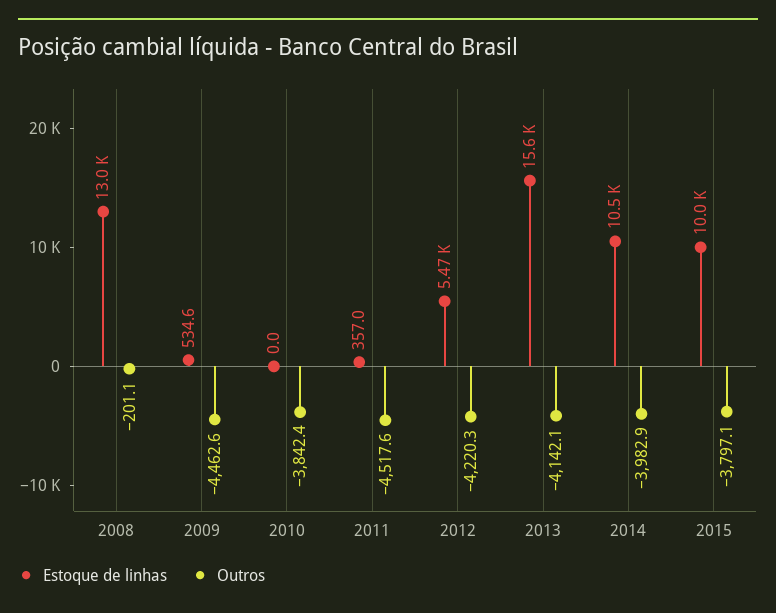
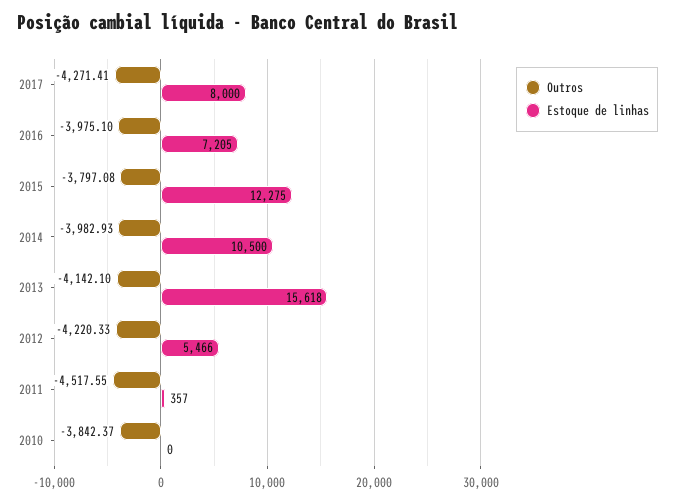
Estoque de linhas, 2008: 13000 -> none
Outros, 2008: -201.1 -> none
Estoque de linhas, 2009: 534.6 -> none
Outros, 2009: -4462.6 -> none
Estoque de linhas, 2015: 10000 -> 12275
Outros, 2017: none -> -4271.41
Estoque de linhas, 2017: none -> 8000
Outros, 2016: none -> -3975.1
Estoque de linhas, 2016: none -> 7205

